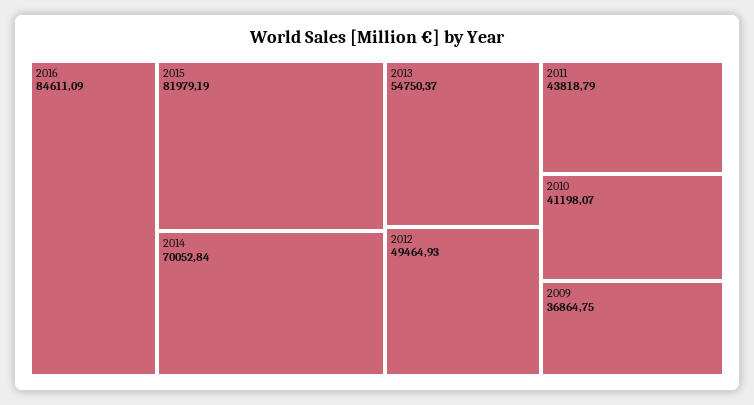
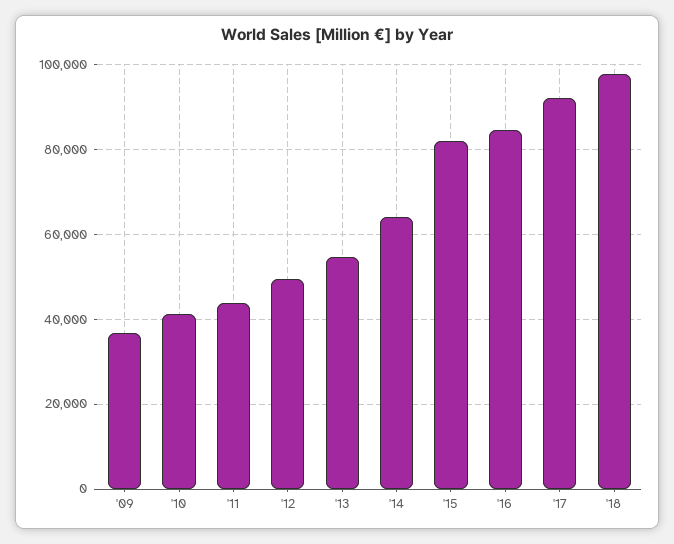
2014: 70052.84 -> 64000
'17: none -> 92000
'18: none -> 98000

